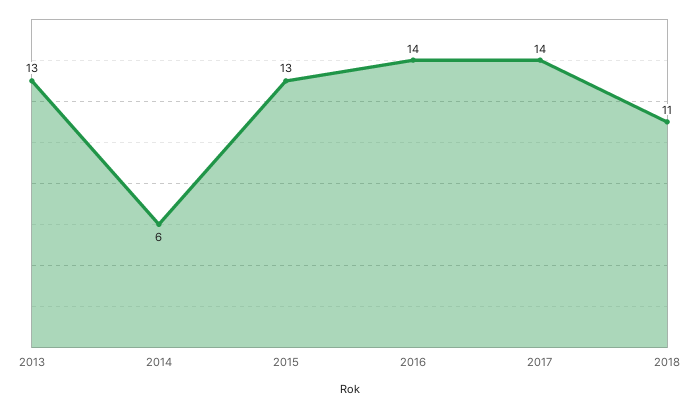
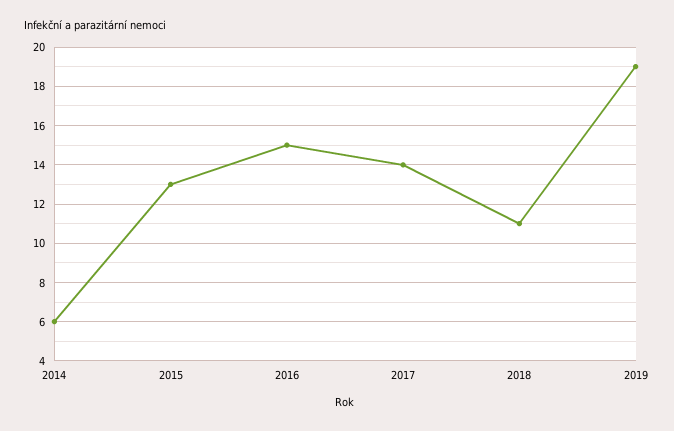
2013: 13 -> none
2016: 14 -> 15
2019: none -> 19

